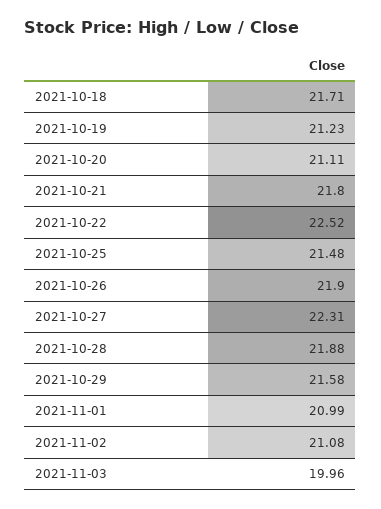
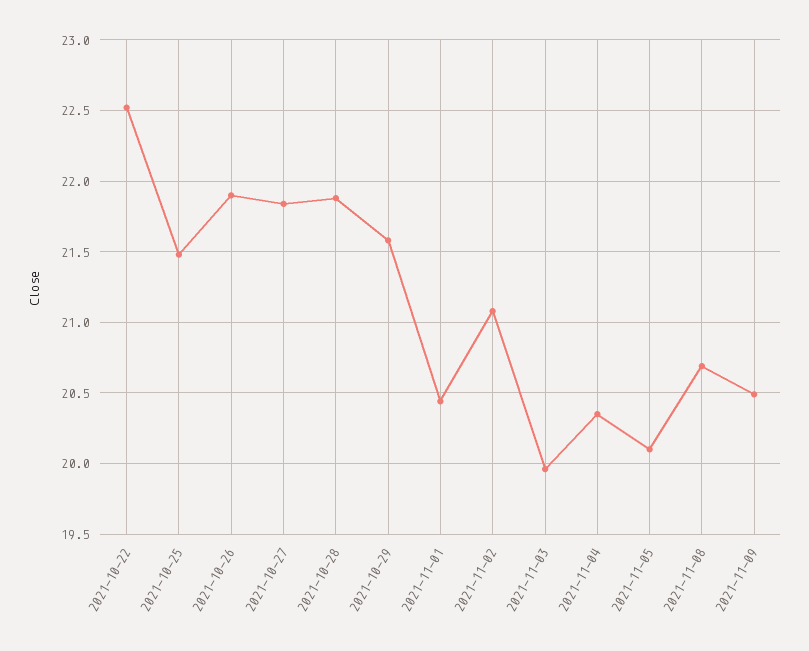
2021-10-18: 21.71 -> none
2021-10-19: 21.23 -> none
2021-10-20: 21.11 -> none
2021-10-21: 21.8 -> none
2021-10-27: 22.31 -> 21.85
2021-11-01: 20.99 -> 20.45
2021-11-04: none -> 20.35
2021-11-05: none -> 20.1
2021-11-08: none -> 20.7
2021-11-09: none -> 20.5

